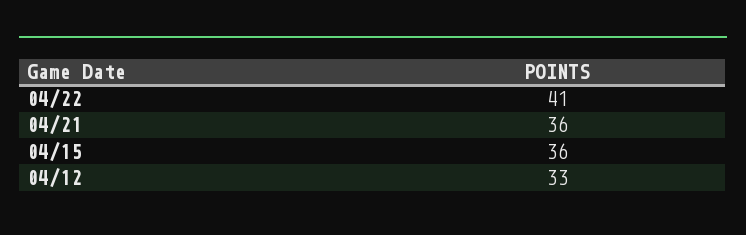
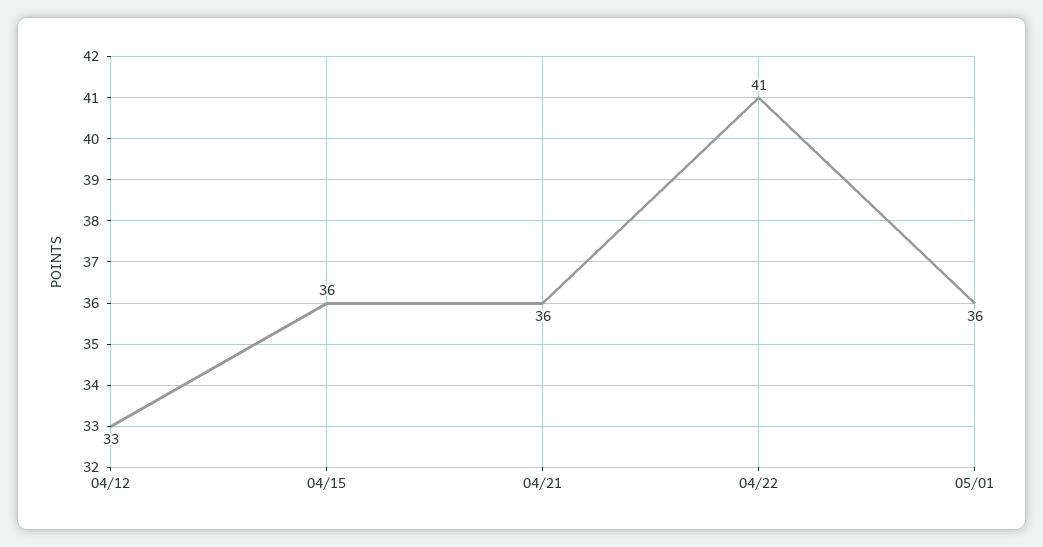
05/01: none -> 36

